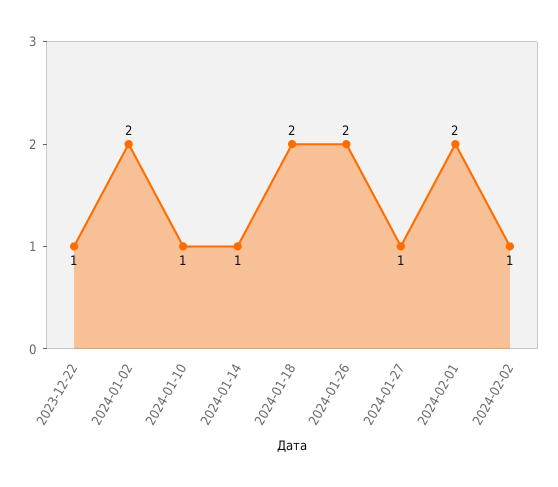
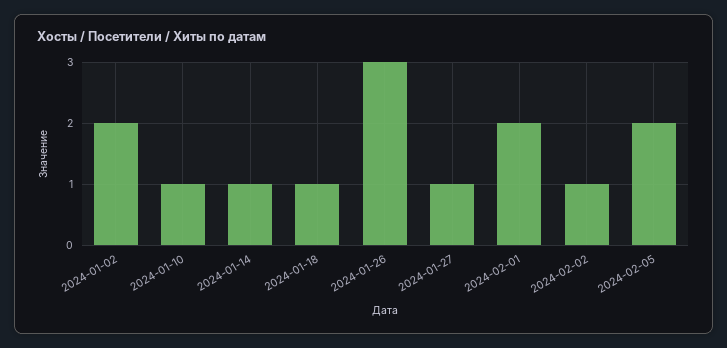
2023-12-22: 1 -> none
2024-01-18: 2 -> 1
2024-01-26: 2 -> 3
2024-02-05: none -> 2

